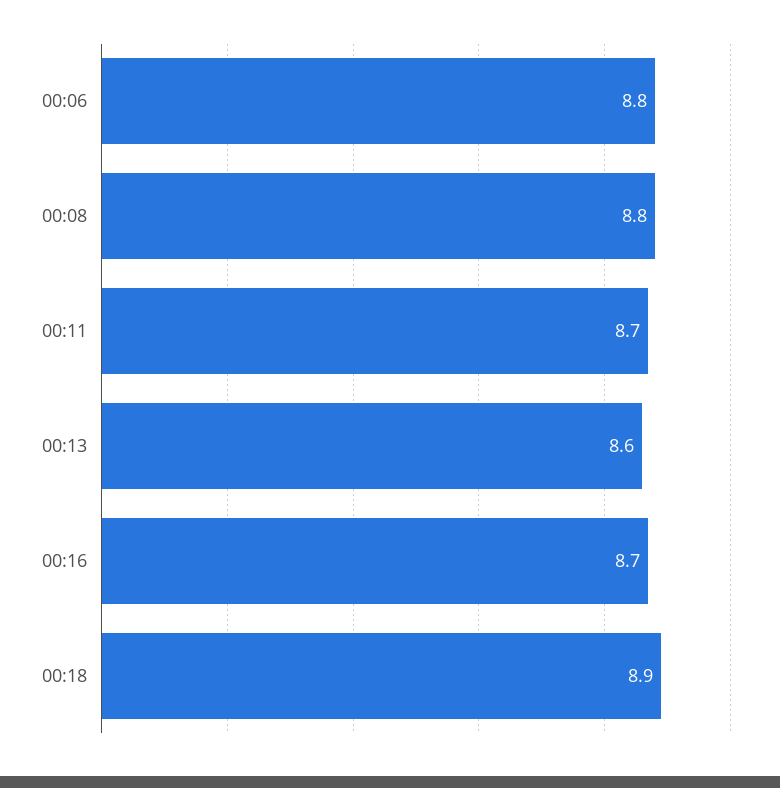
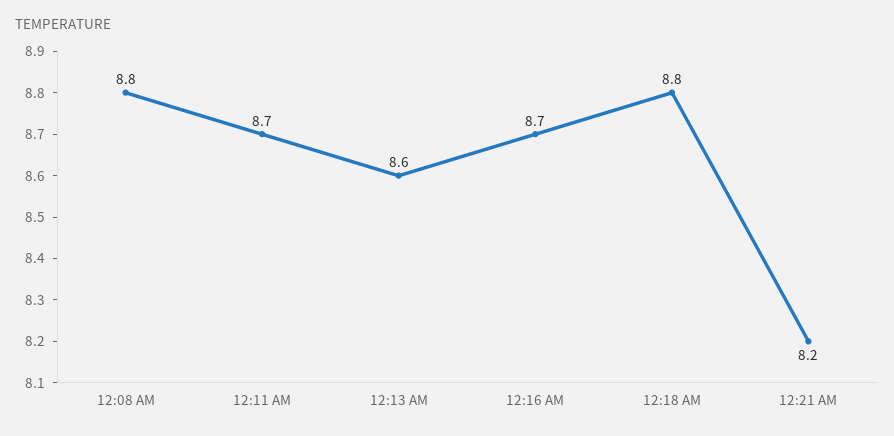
00:06: 8.8 -> none
00:18: 8.9 -> 8.8
12:21 AM: none -> 8.2

